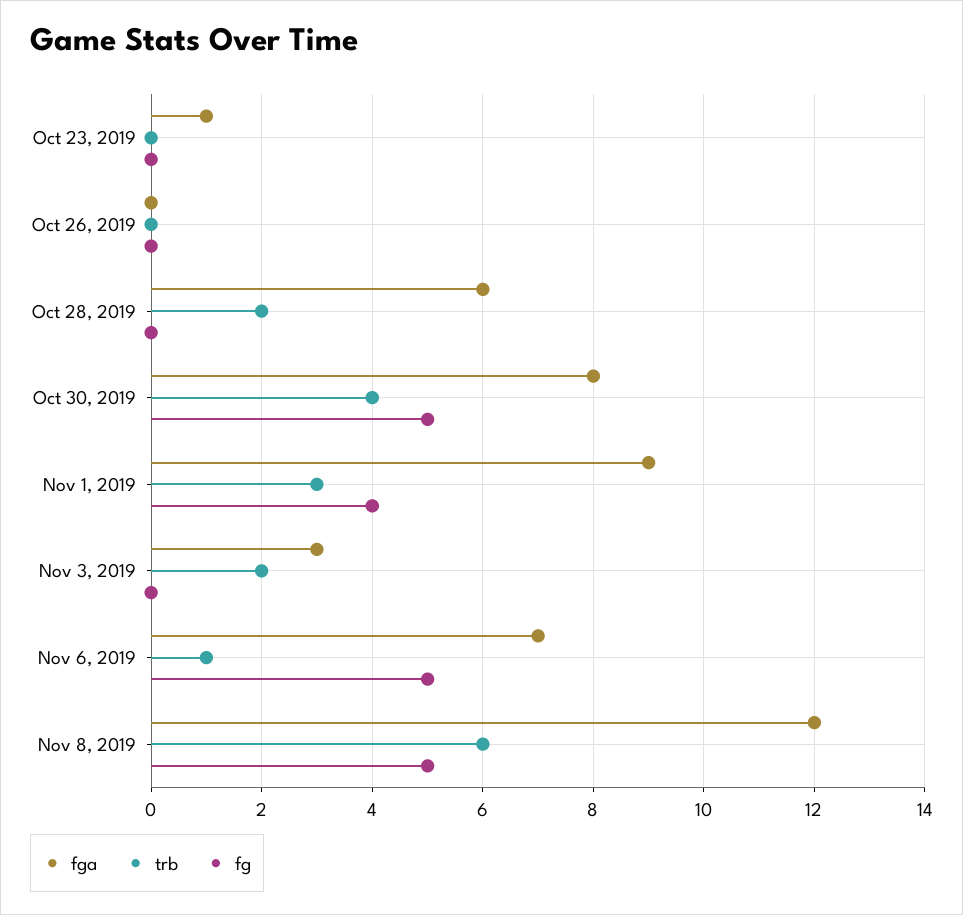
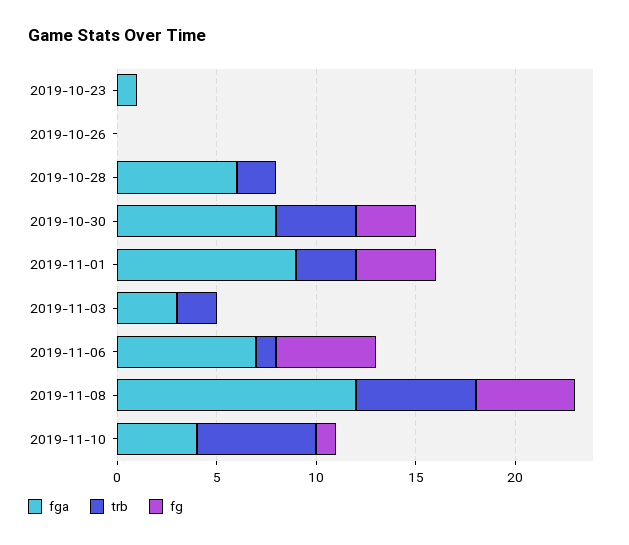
fg, Oct 30, 2019: 5 -> 3
fga, 2019-11-10: none -> 4
trb, 2019-11-10: none -> 6
fg, 2019-11-10: none -> 1

